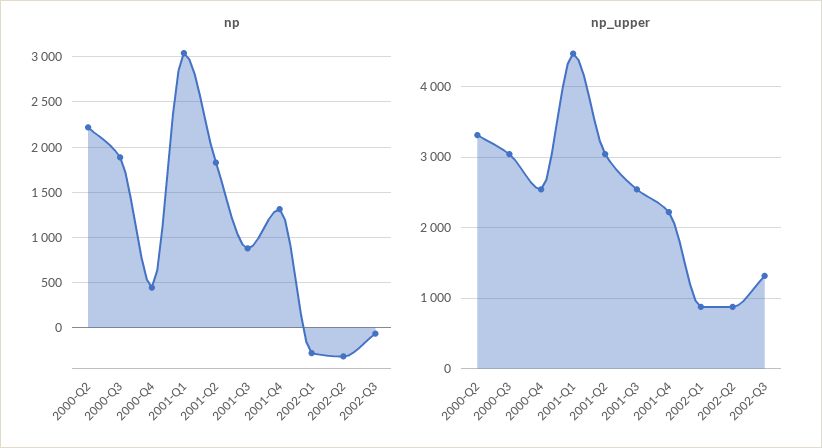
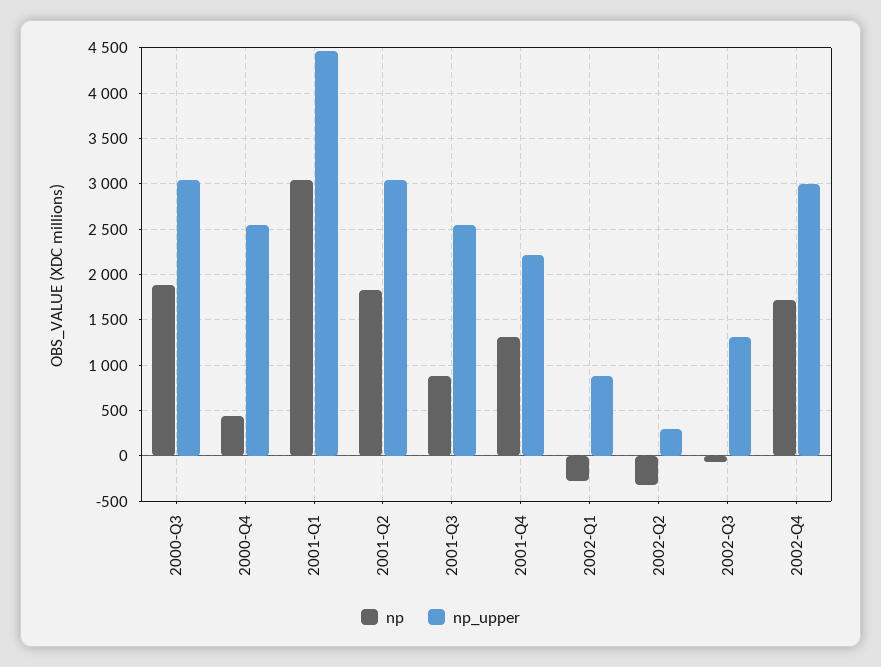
np, 2000-Q2: 2200 -> none
np_upper, 2000-Q2: 3300 -> none
np_upper, 2002-Q2: 900 -> 300
np, 2002-Q4: none -> 1700
np_upper, 2002-Q4: none -> 3000

